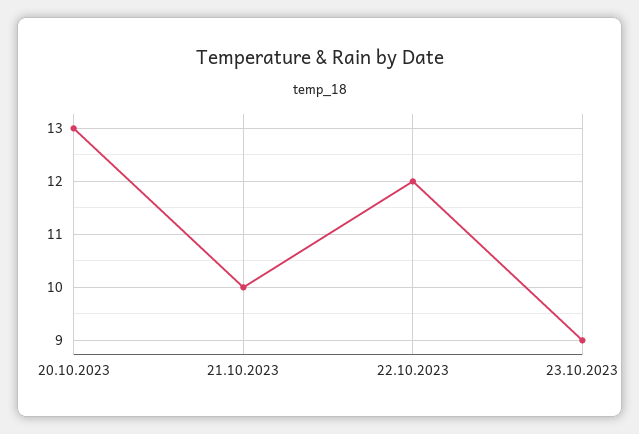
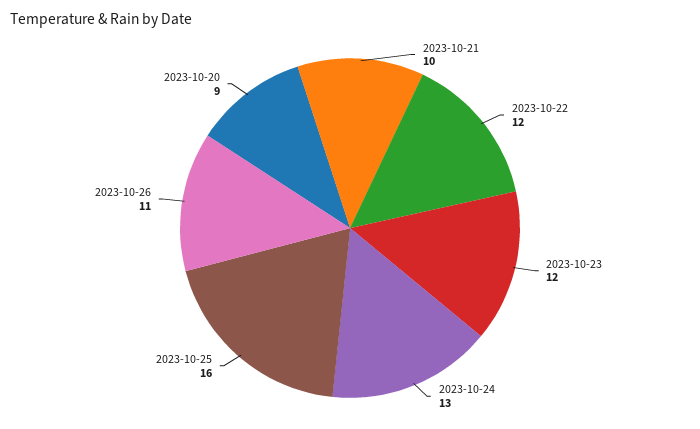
20.10.2023: 13 -> 9
23.10.2023: 9 -> 12
2023-10-24: none -> 13
2023-10-25: none -> 16
2023-10-26: none -> 11

